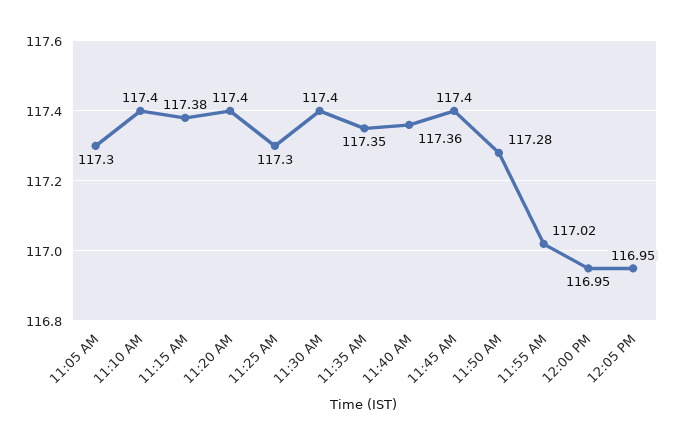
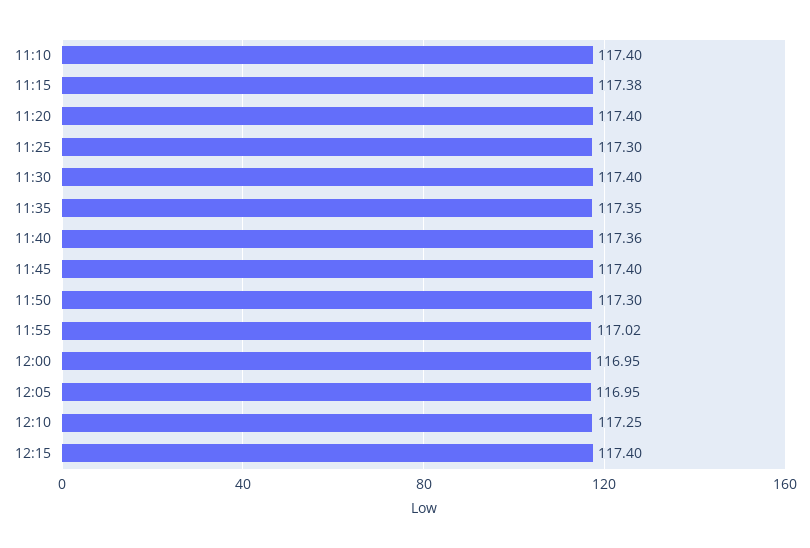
11:05 AM: 117.3 -> none
11:50 AM: 117.28 -> 117.3
12:10: none -> 117.25
12:15: none -> 117.4

